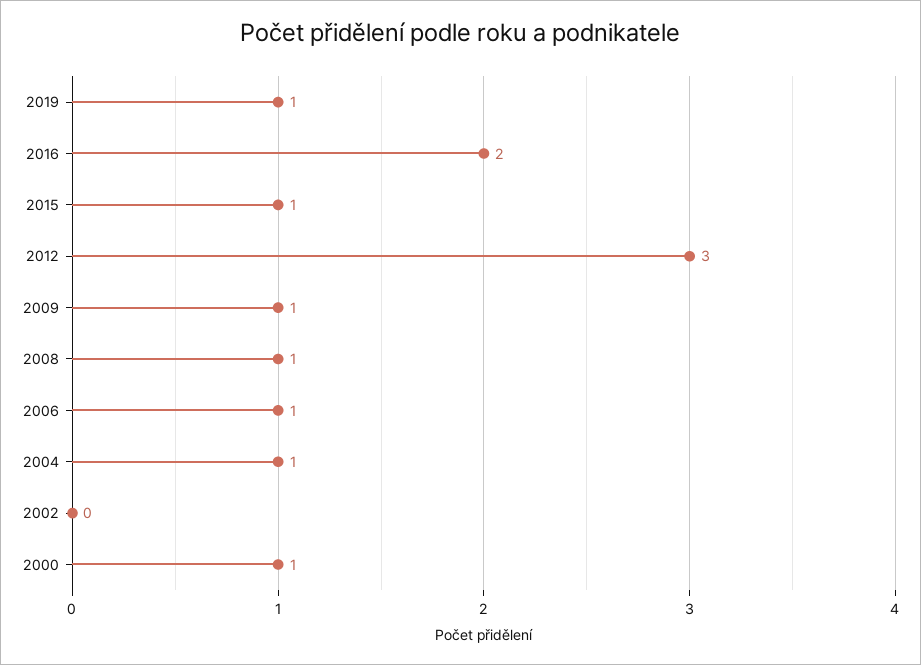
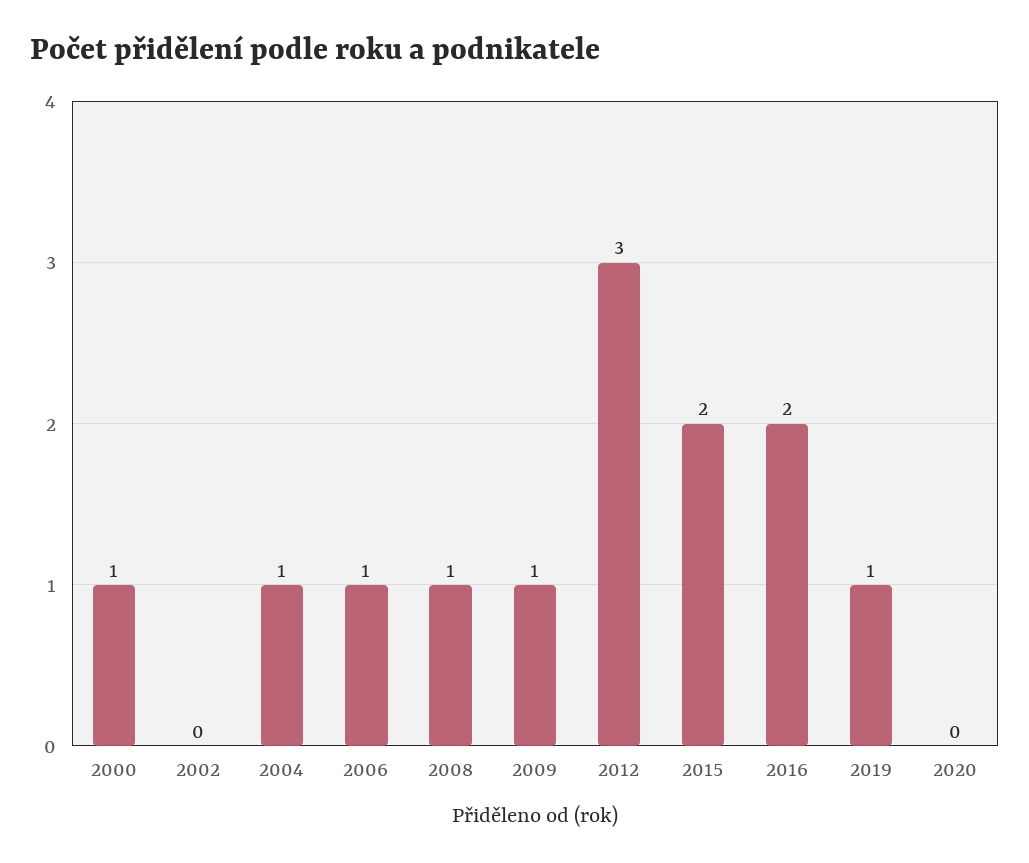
2015: 1 -> 2
2020: none -> 0

